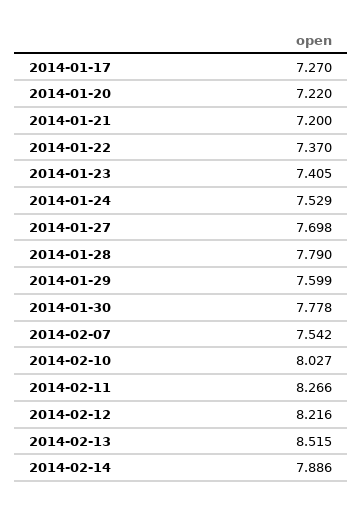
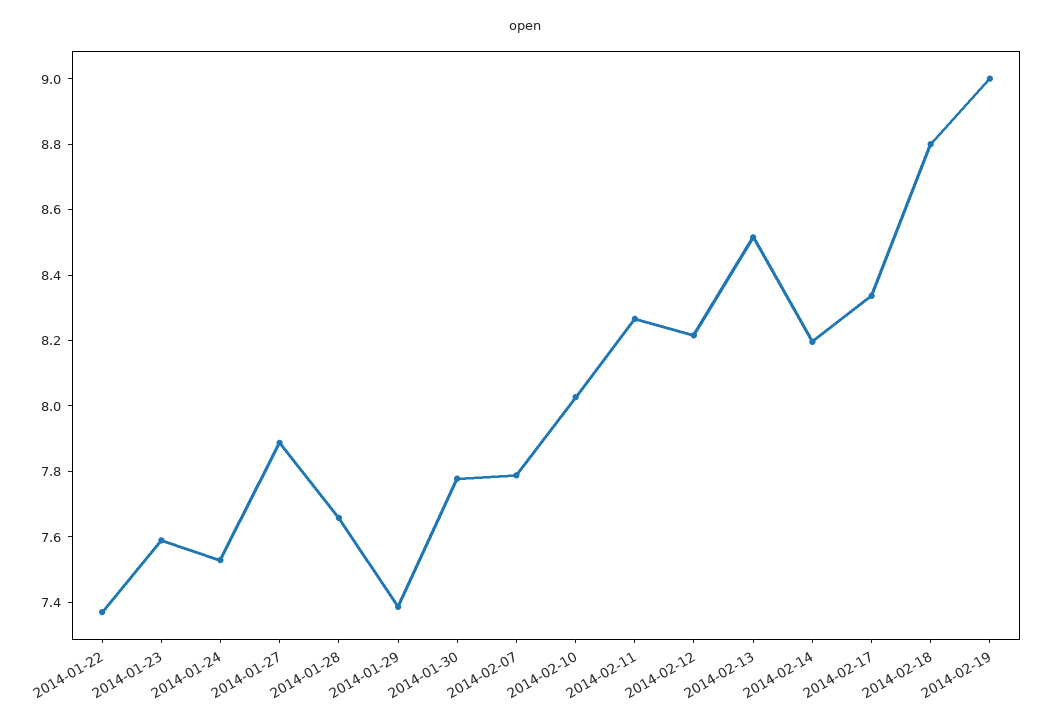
2014-01-17: 7.27 -> none
2014-01-20: 7.22 -> none
2014-01-21: 7.2 -> none
2014-01-23: 7.405 -> 7.6
2014-01-27: 7.698 -> 7.9
2014-01-28: 7.79 -> 7.65
2014-01-29: 7.599 -> 7.4
2014-02-07: 7.542 -> 7.8
2014-02-14: 7.886 -> 8.2
2014-02-17: none -> 8.35
2014-02-18: none -> 8.8
2014-02-19: none -> 9

